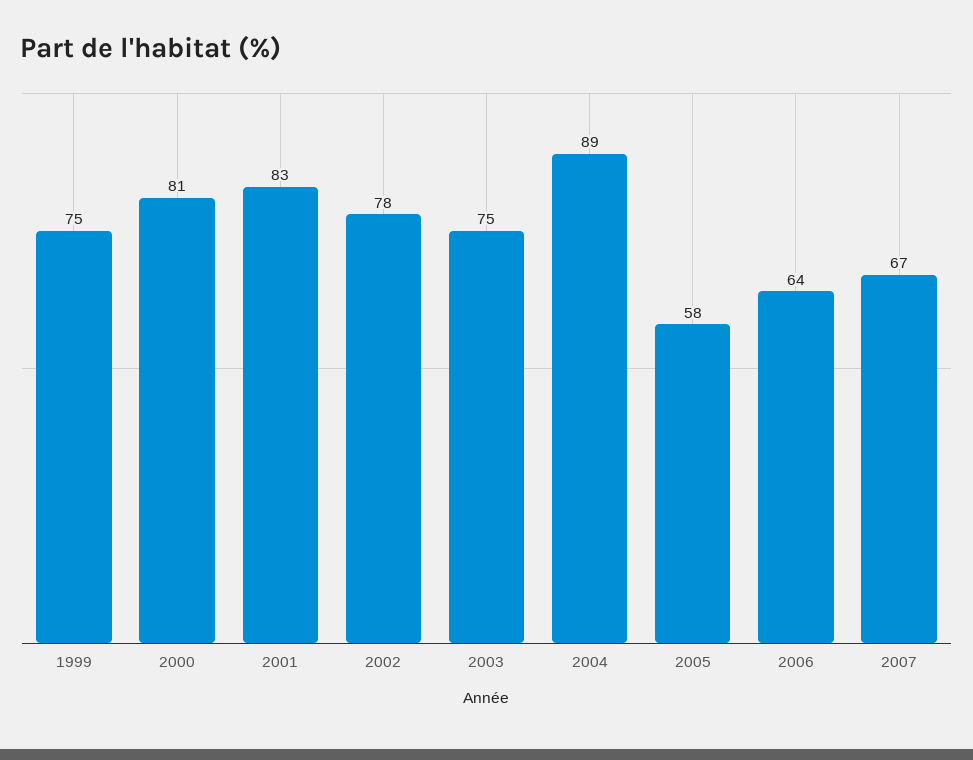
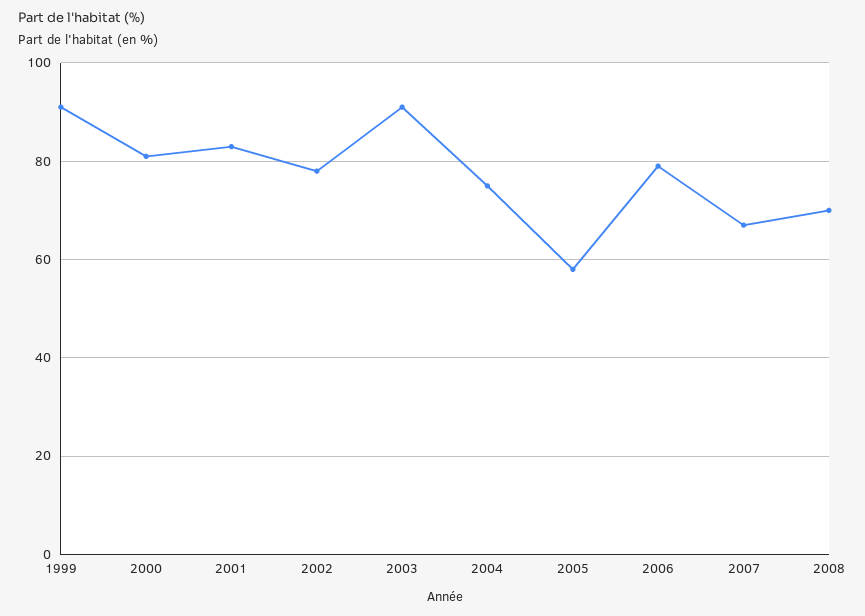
1999: 75 -> 90
2003: 75 -> 90
2004: 89 -> 75
2006: 64 -> 80
2008: none -> 70

